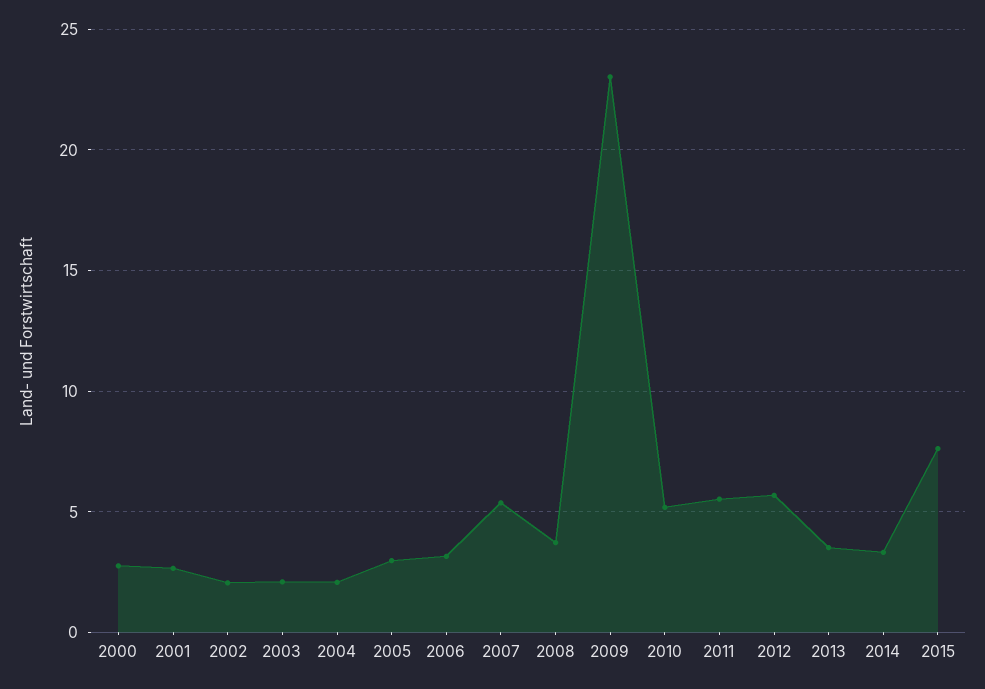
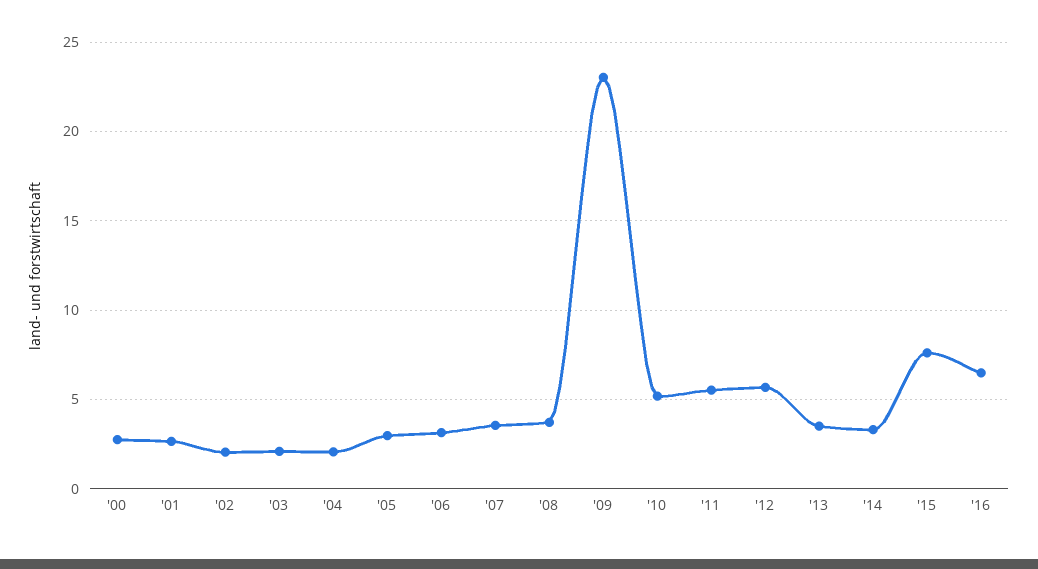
2007: 5.5 -> 3.5
'16: none -> 6.5

